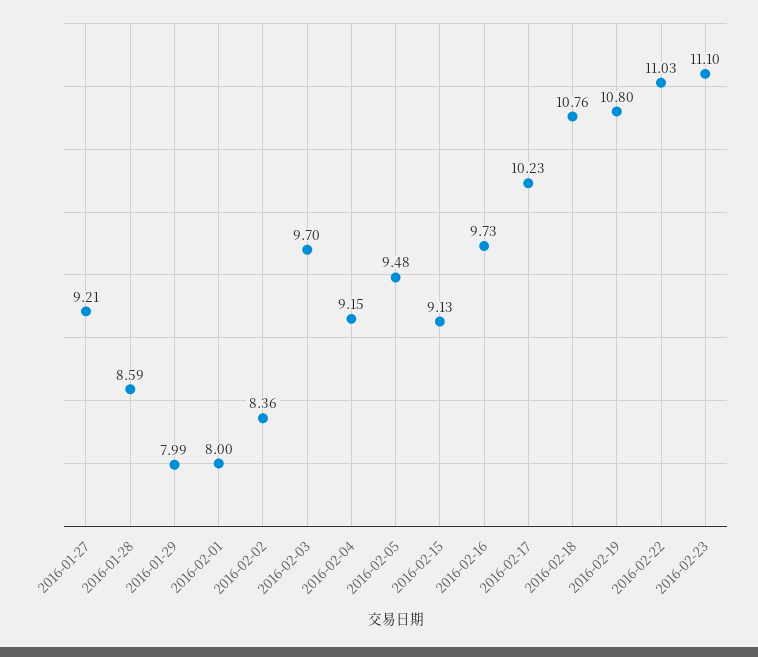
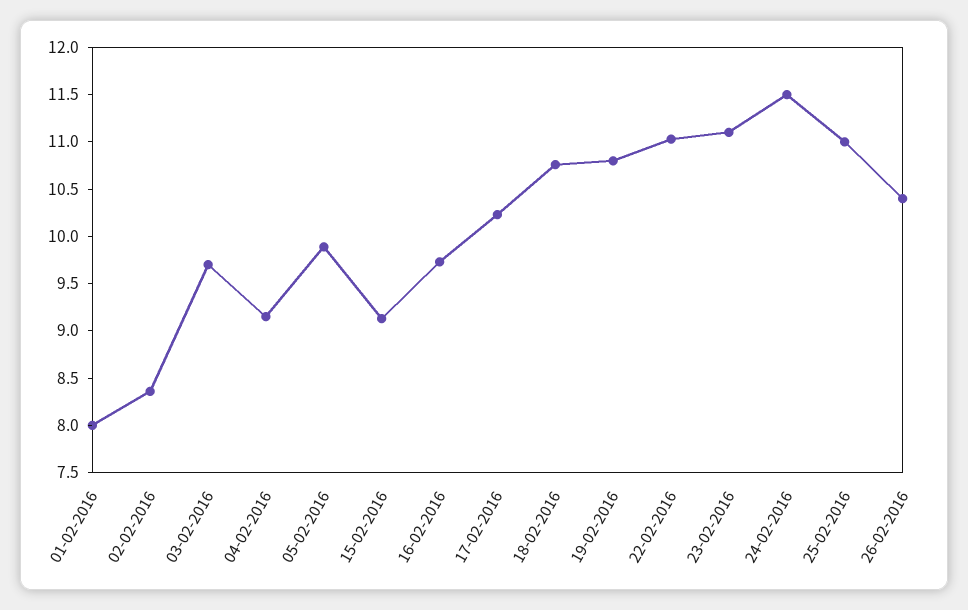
2016-01-27: 9.21 -> none
2016-01-28: 8.59 -> none
2016-01-29: 7.99 -> none
2016-02-05: 9.48 -> 9.9
24-02-2016: none -> 11.5
25-02-2016: none -> 11
26-02-2016: none -> 10.4

